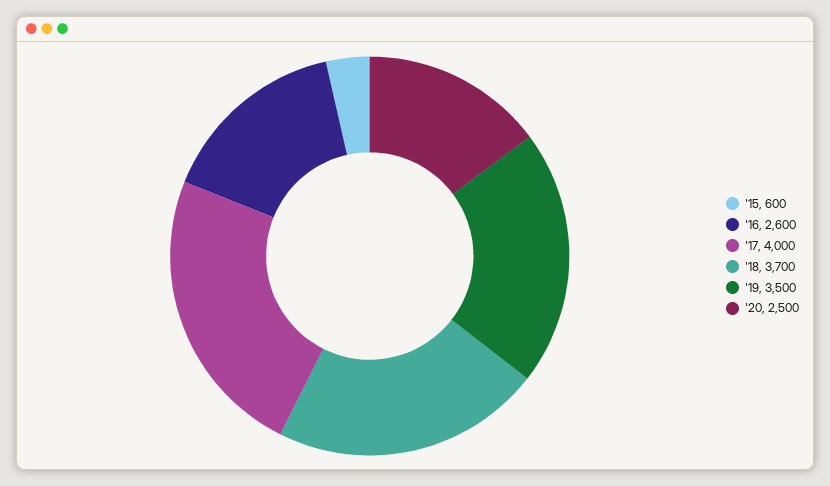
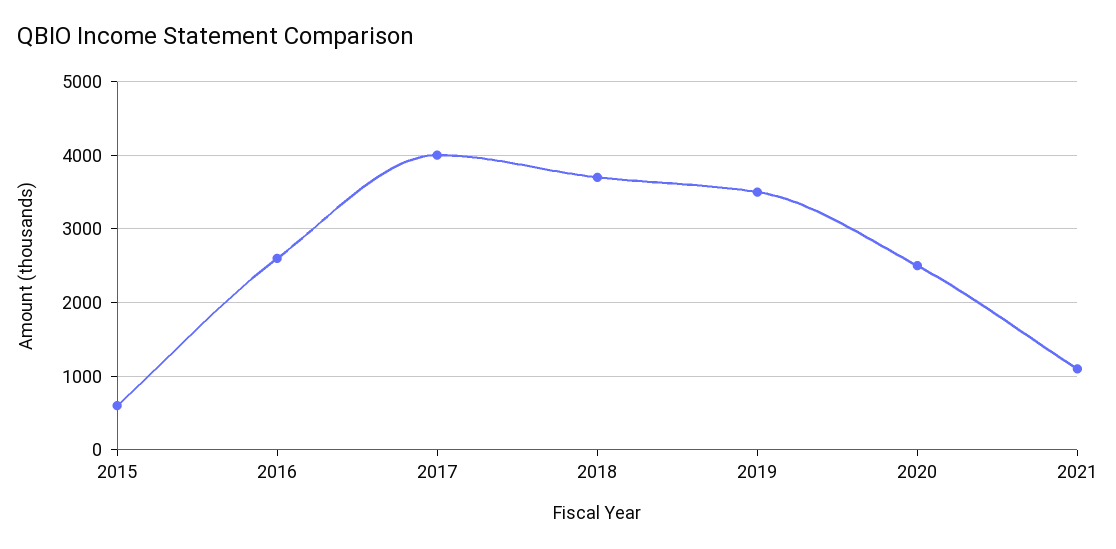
2021: none -> 1100

